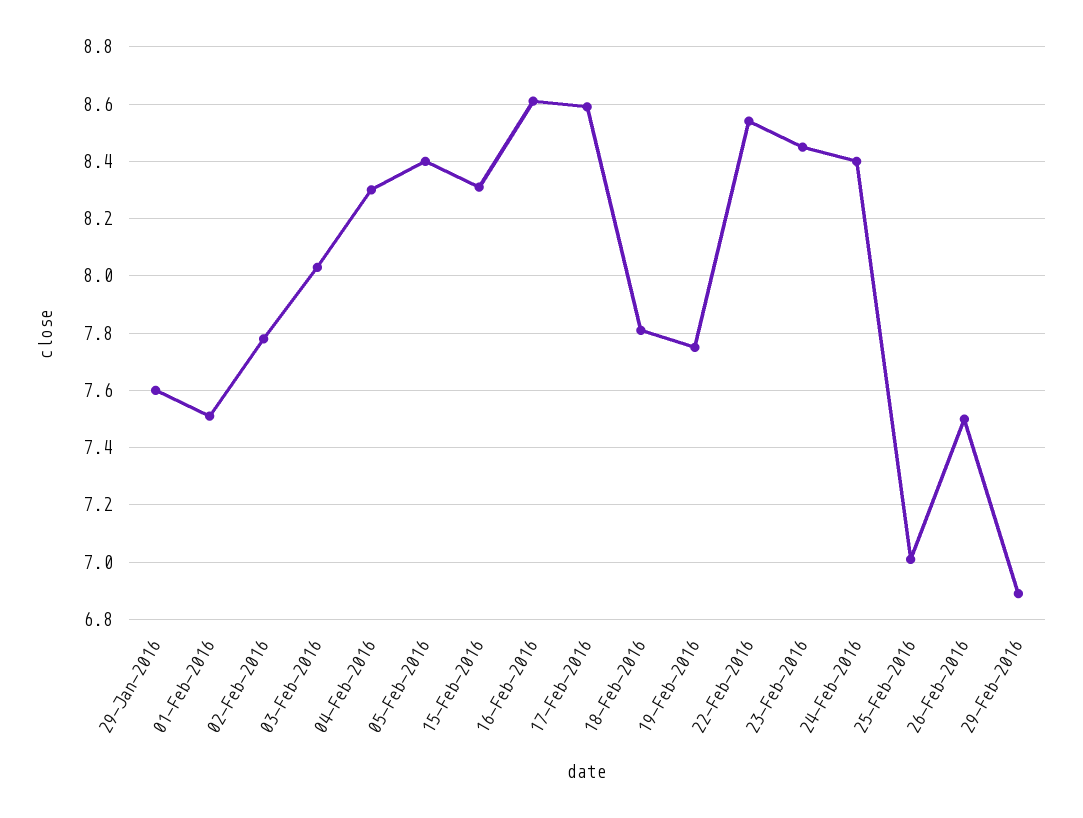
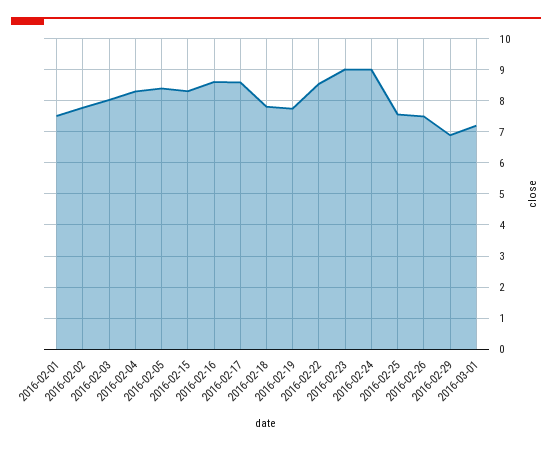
29-Jan-2016: 7.6 -> none
23-Feb-2016: 8.45 -> 9
24-Feb-2016: 8.4 -> 9
25-Feb-2016: 7 -> 7.6
2016-03-01: none -> 7.2

